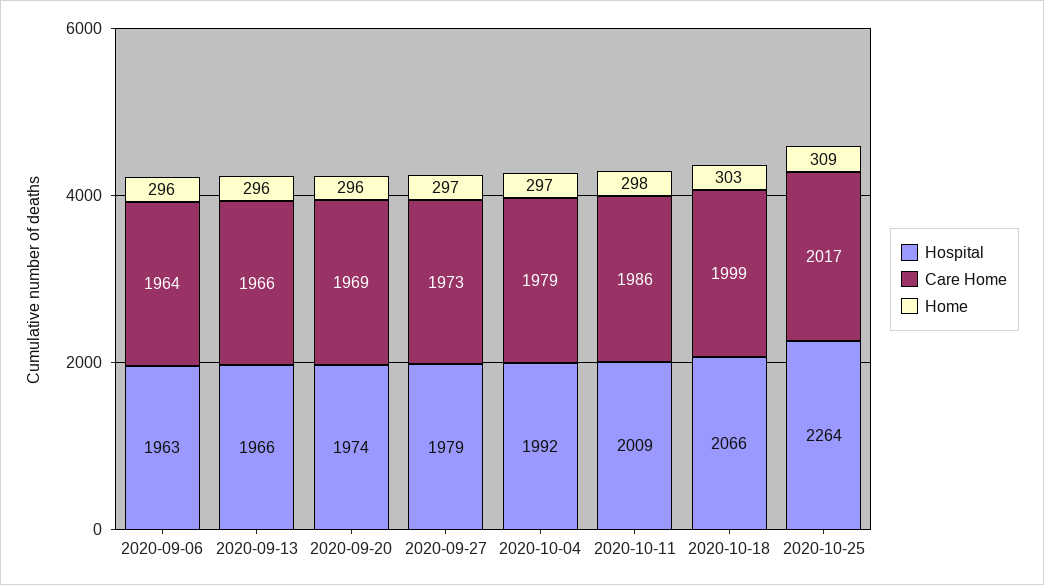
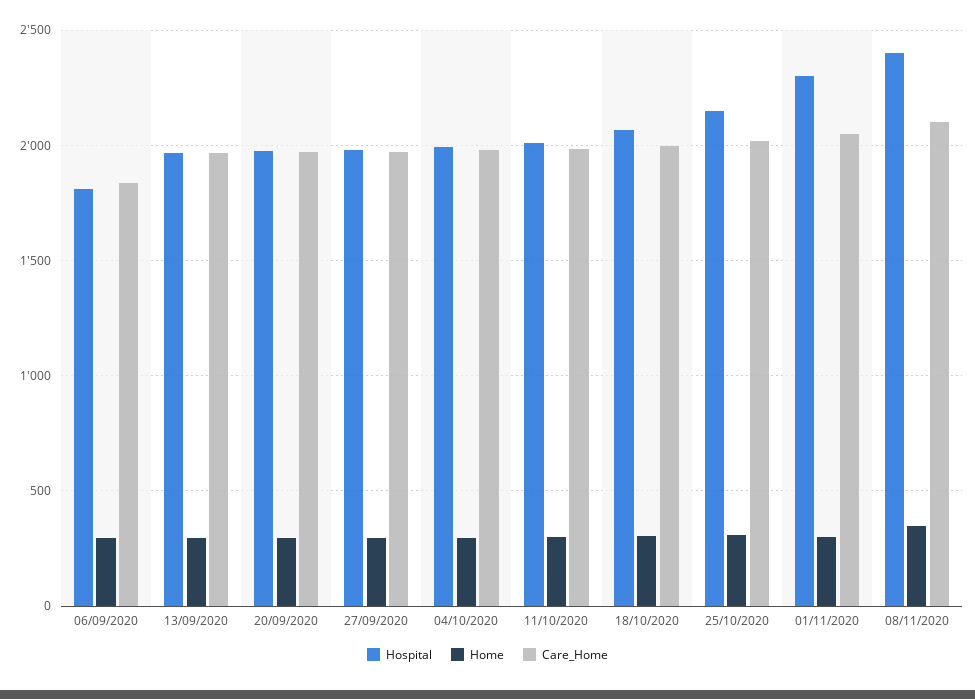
Hospital, 2020-09-06: 1963 -> 1800
Care Home, 2020-09-06: 1964 -> 1850
Hospital, 2020-10-25: 2264 -> 2150
Hospital, 01/11/2020: none -> 2300
Home, 01/11/2020: none -> 300
Care Home, 01/11/2020: none -> 2050
Hospital, 08/11/2020: none -> 2400
Home, 08/11/2020: none -> 350
Care Home, 08/11/2020: none -> 2100

